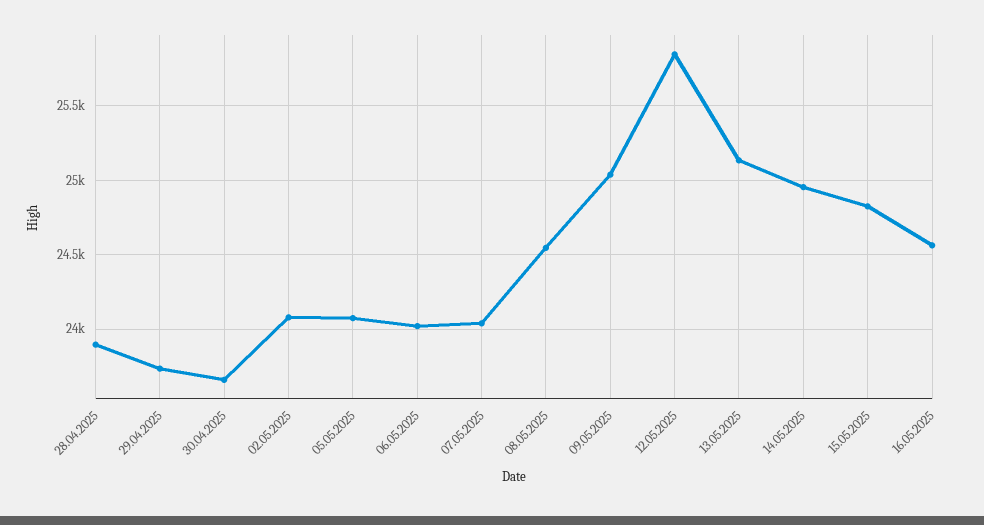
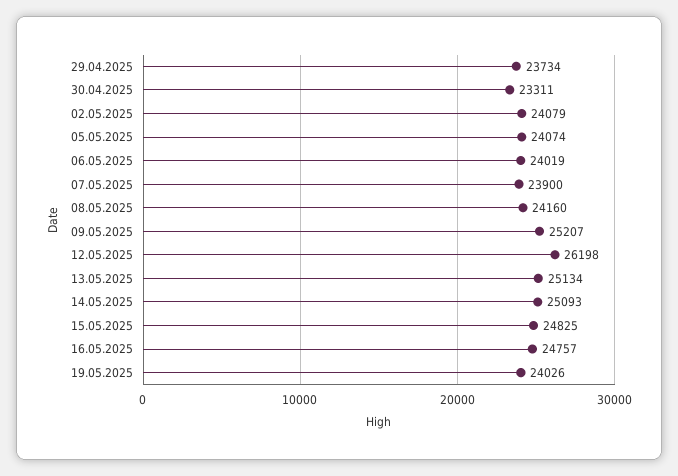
28.04.2025: 23900 -> none
30.04.2025: 23650 -> 23311
07.05.2025: 24050 -> 23900
08.05.2025: 24550 -> 24160
09.05.2025: 25050 -> 25207
12.05.2025: 25850 -> 26198
14.05.2025: 24950 -> 25093
16.05.2025: 24550 -> 24757
19.05.2025: none -> 24026

